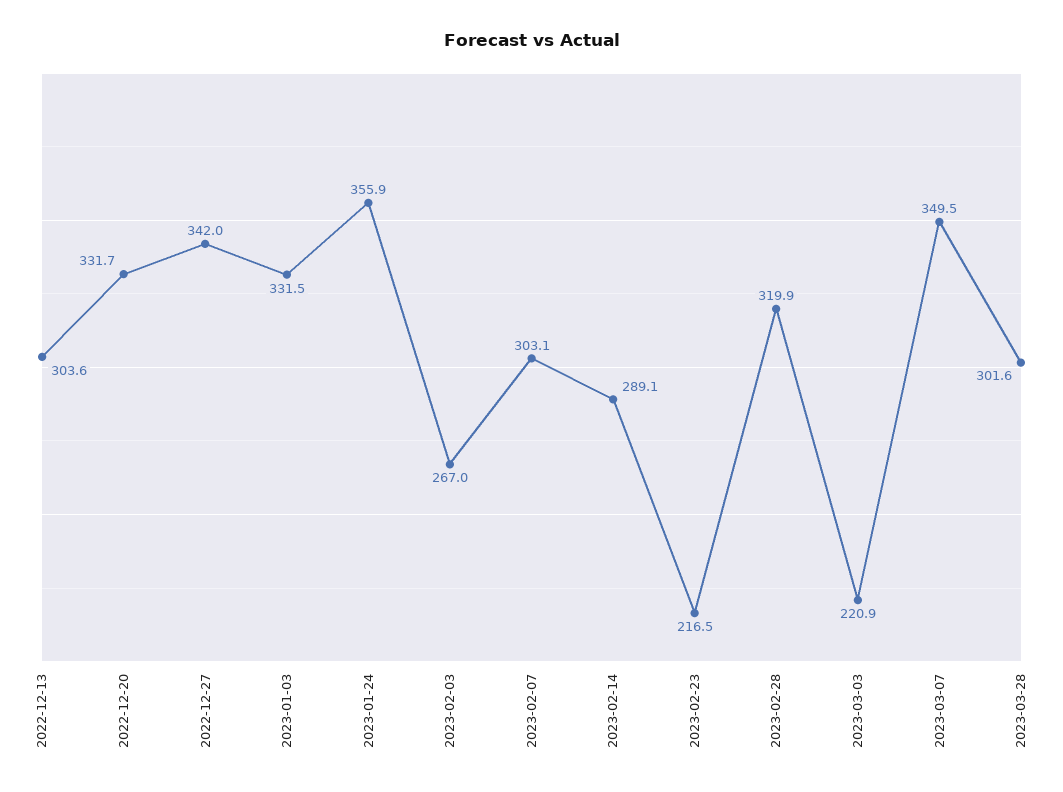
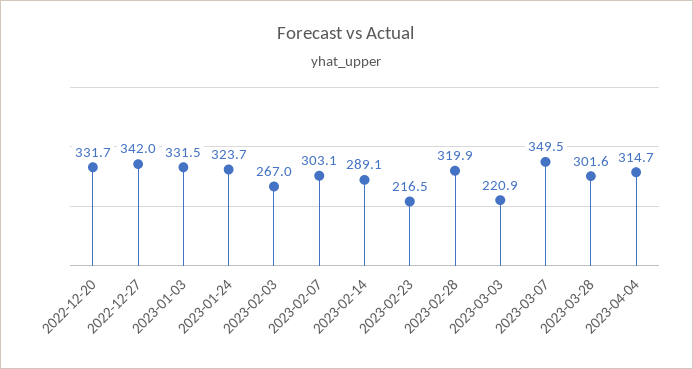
2022-12-13: 303.6 -> none
2023-01-24: 355.9 -> 323.7
2023-04-04: none -> 314.7

